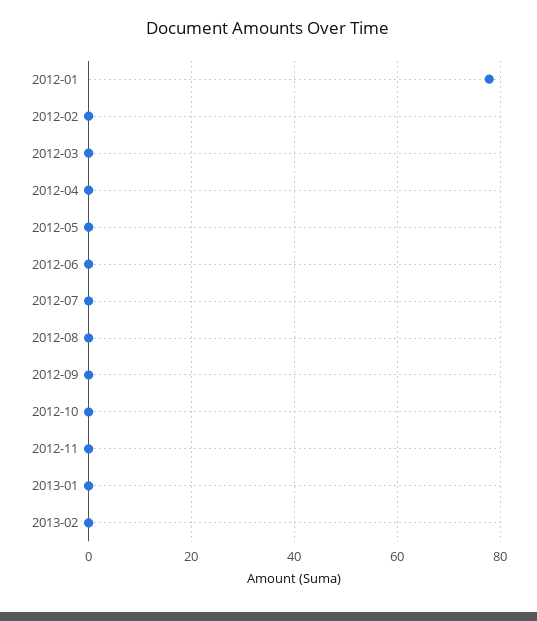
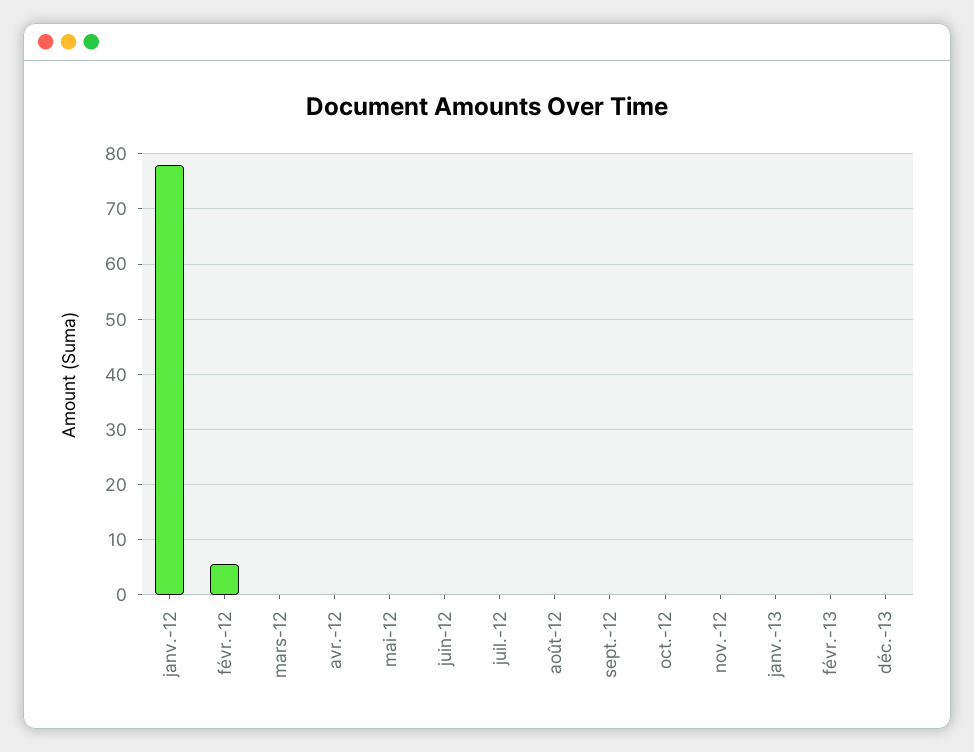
2012-02: 0 -> 6
déc.-13: none -> 0

